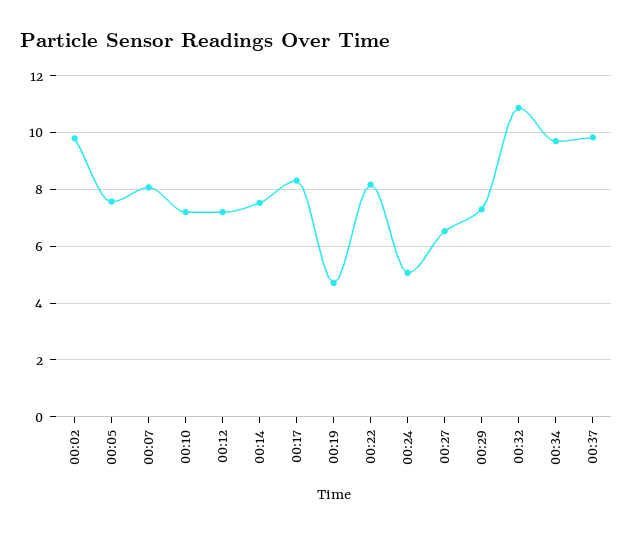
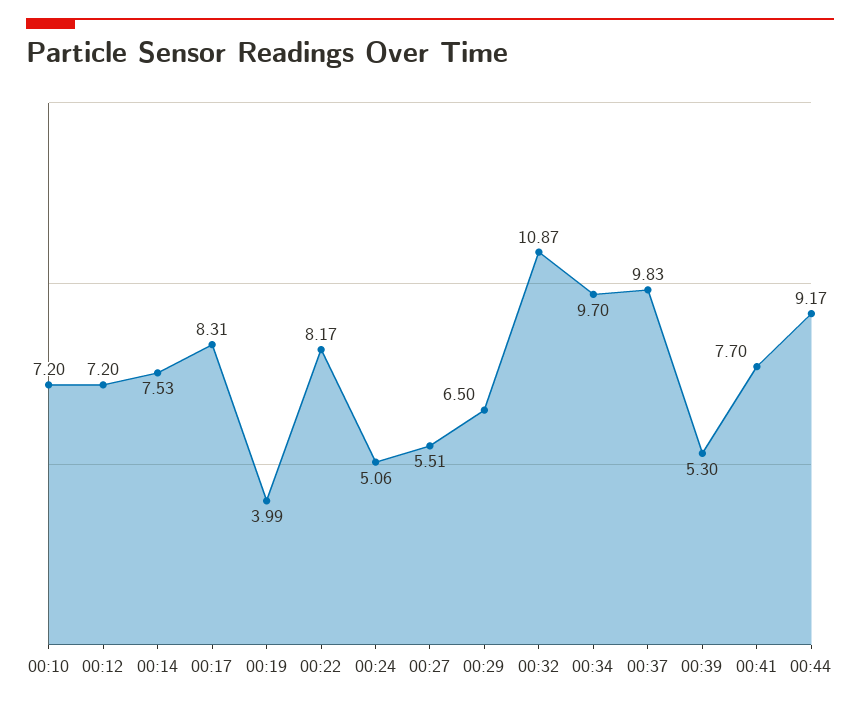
00:02: 9.75 -> none
00:05: 7.5 -> none
00:07: 8 -> none
00:19: 4.75 -> 3.99
00:27: 6.5 -> 5.51
00:29: 7.25 -> 6.5
00:39: none -> 5.3
00:41: none -> 7.7
00:44: none -> 9.17

